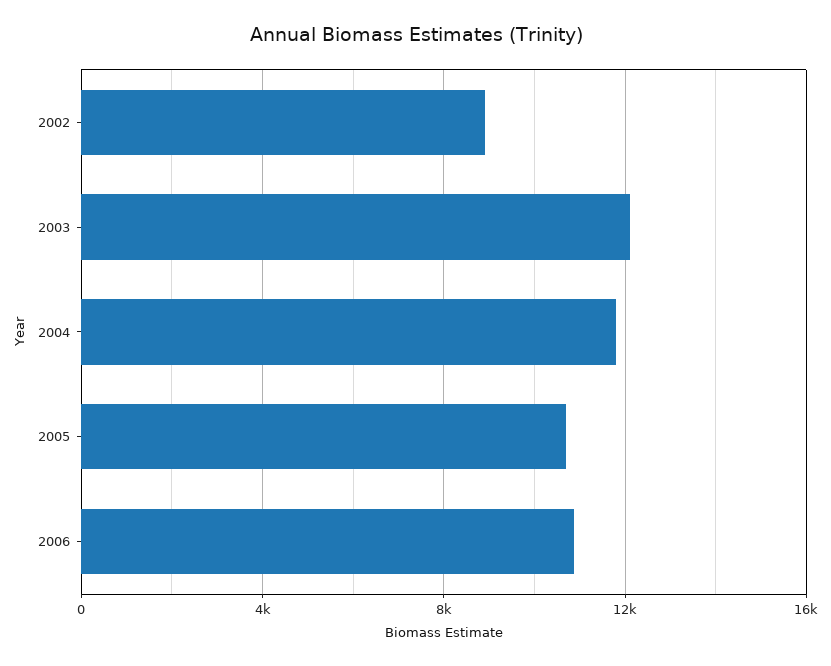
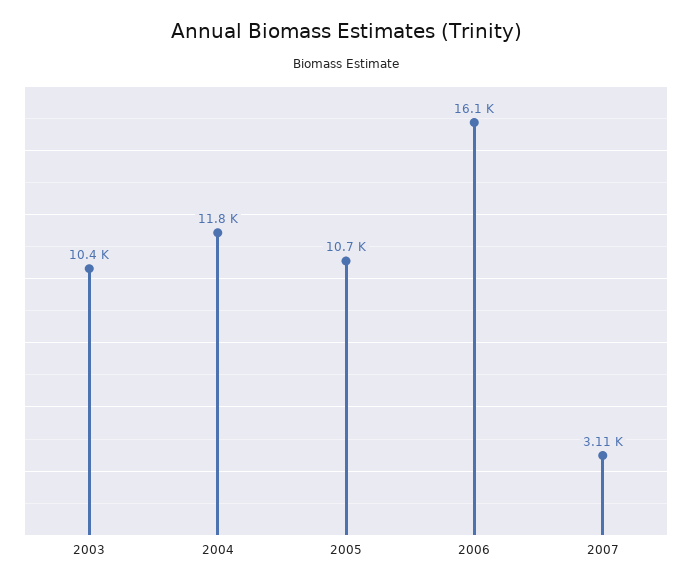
2002: 9000 -> none
2003: 12000 -> 10400
2006: 11000 -> 16100
2007: none -> 3110

